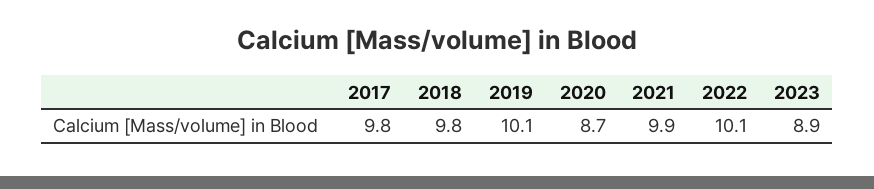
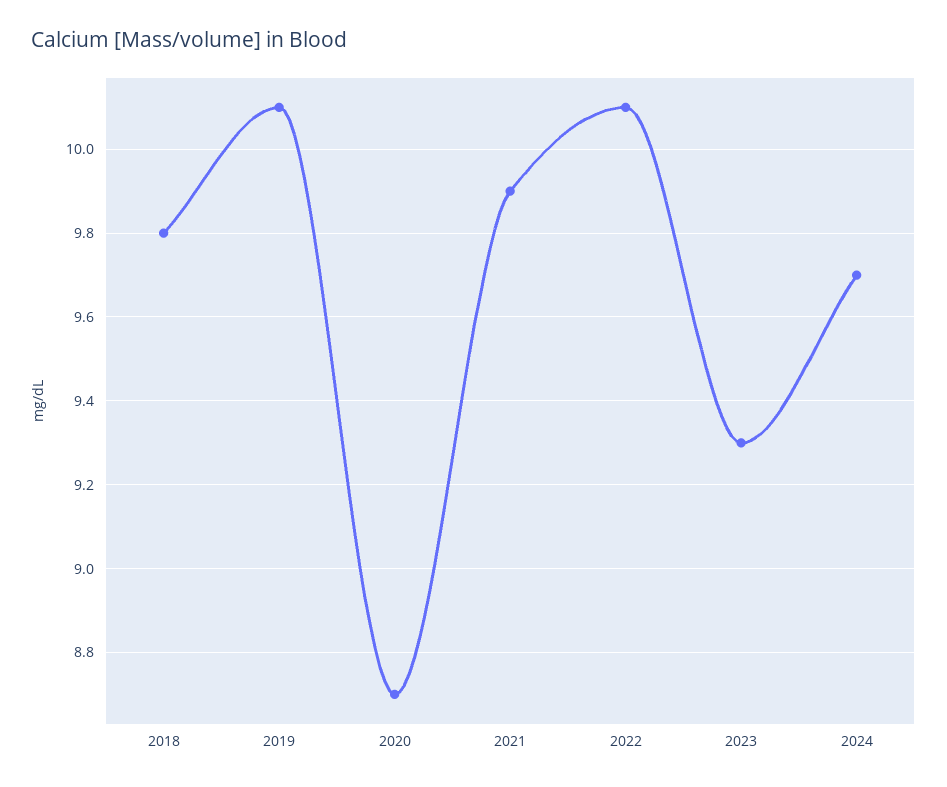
2017: 9.8 -> none
2023: 8.9 -> 9.3
2024: none -> 9.7

